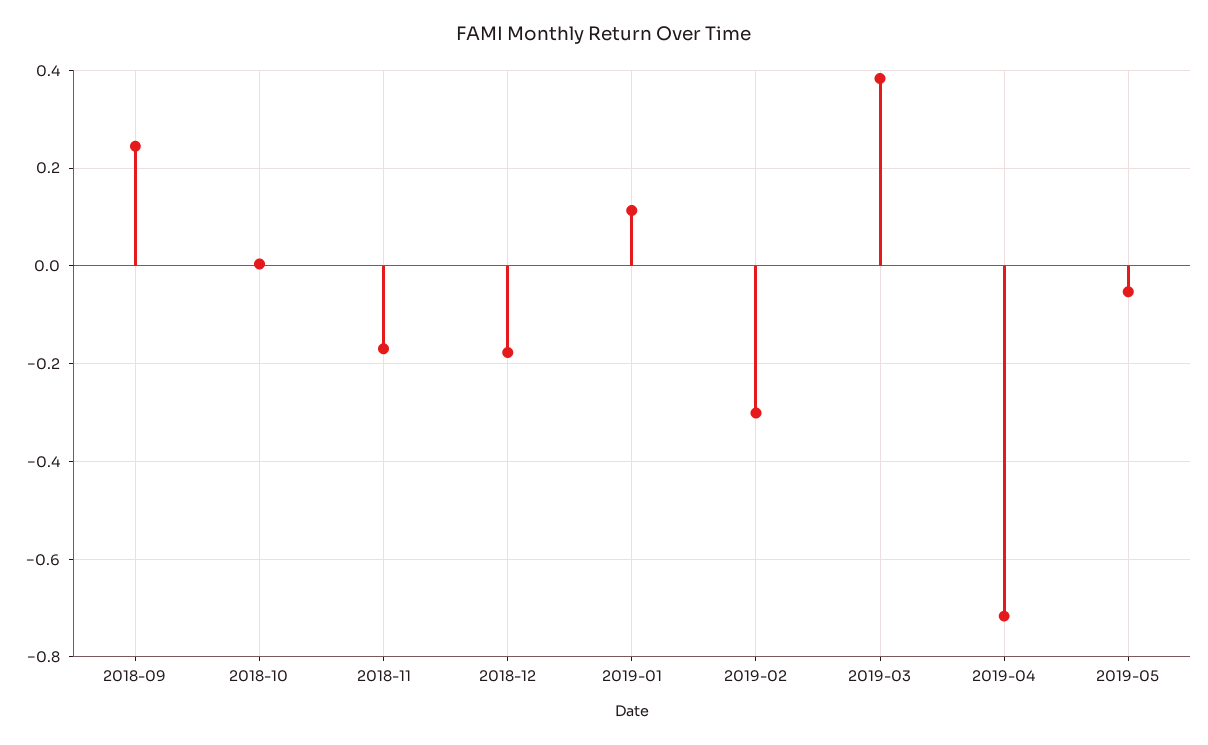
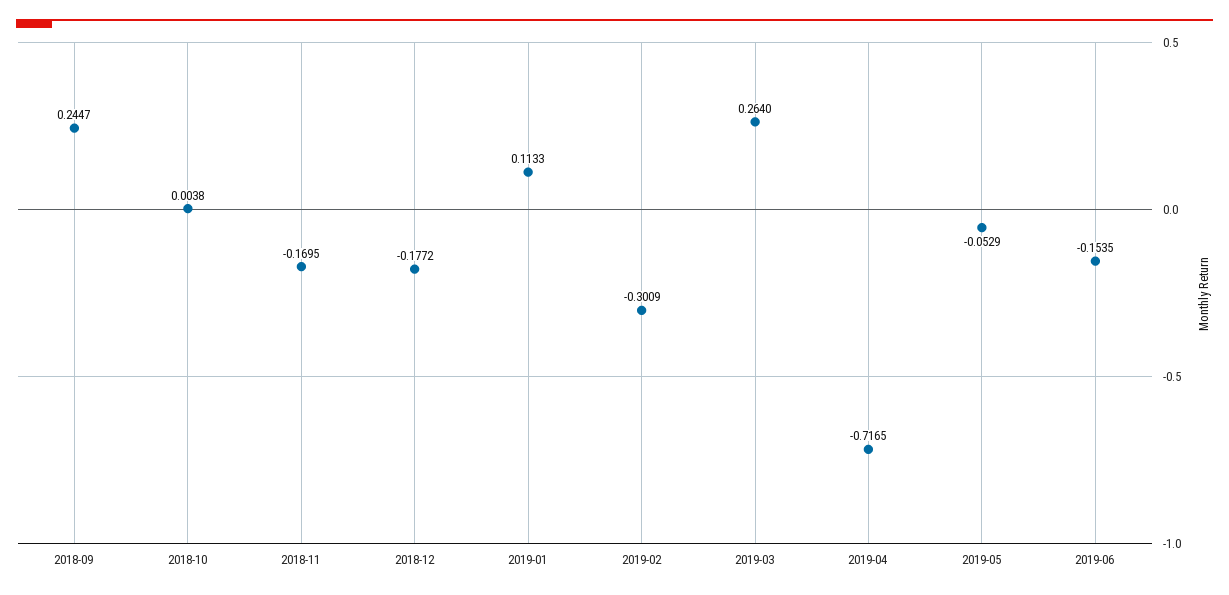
2019-03: 0.38 -> 0.264
2019-06: none -> -0.1535

